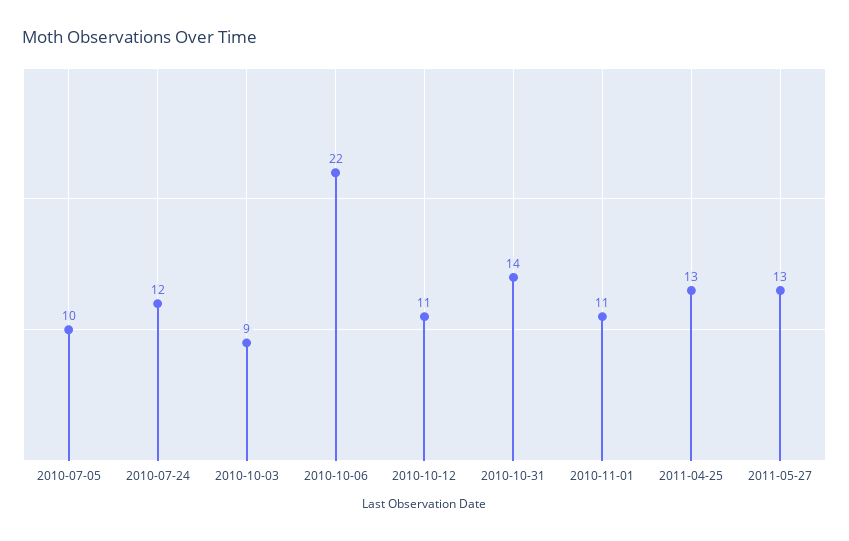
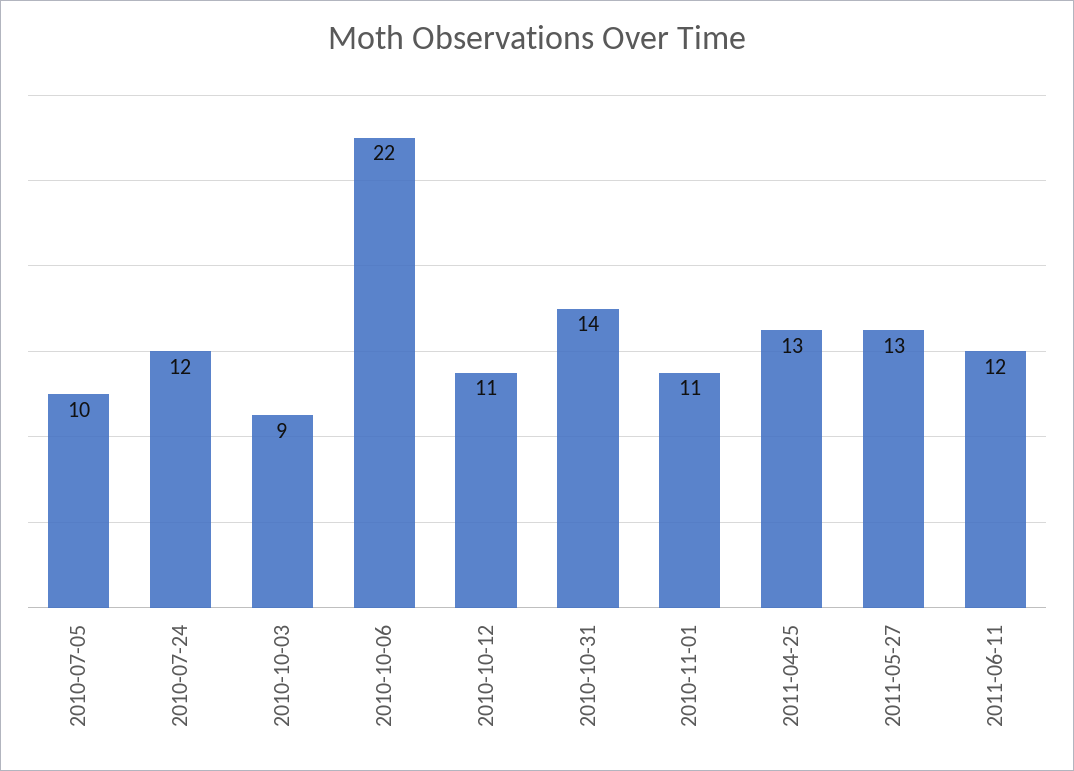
2011-06-11: none -> 12

